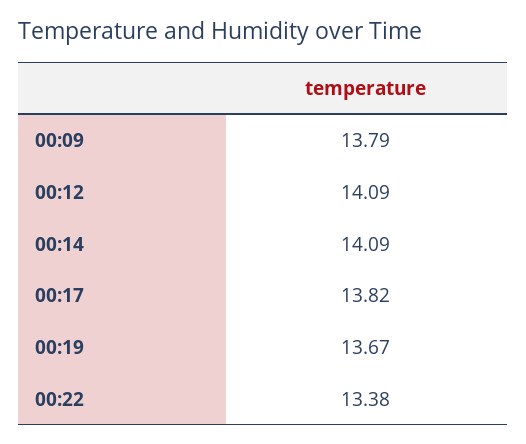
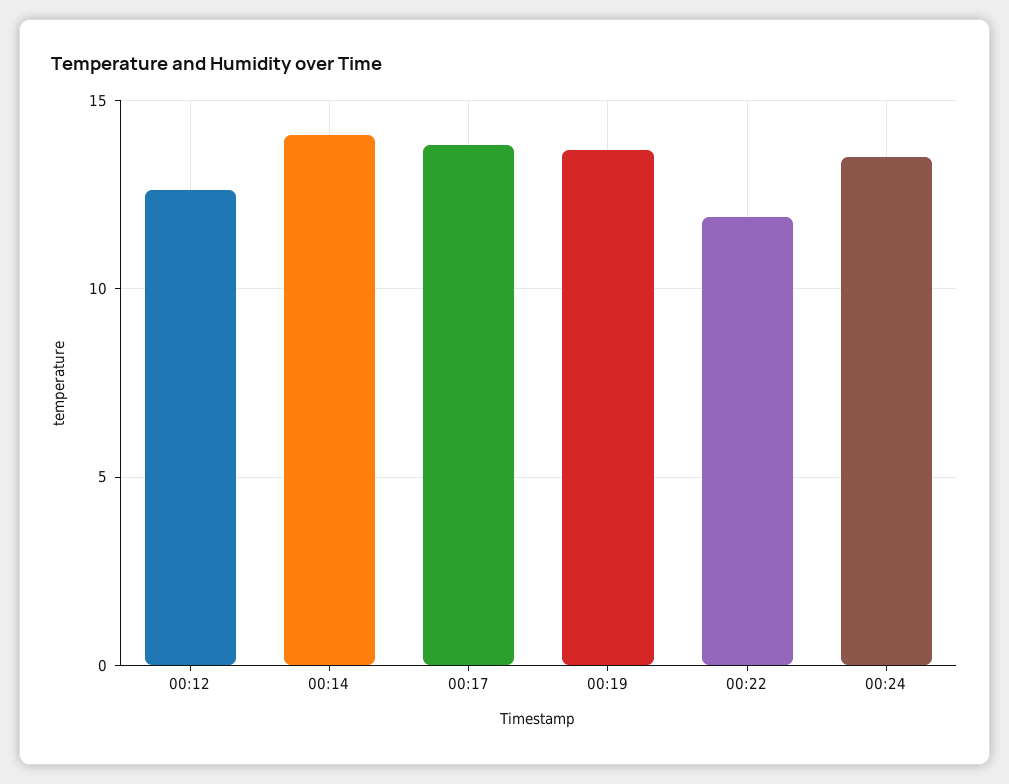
00:09: 13.79 -> none
00:12: 14.09 -> 12.5
00:22: 13.38 -> 12
00:24: none -> 13.5

